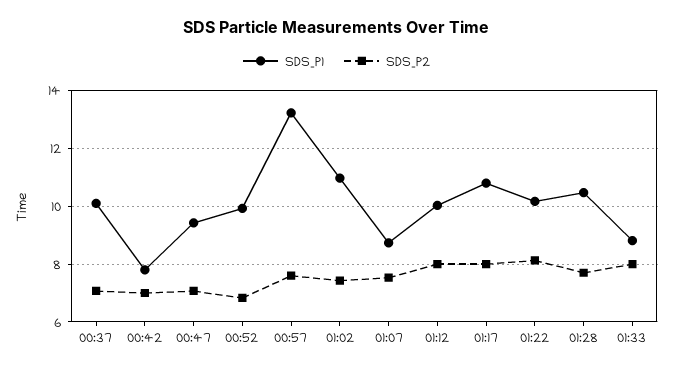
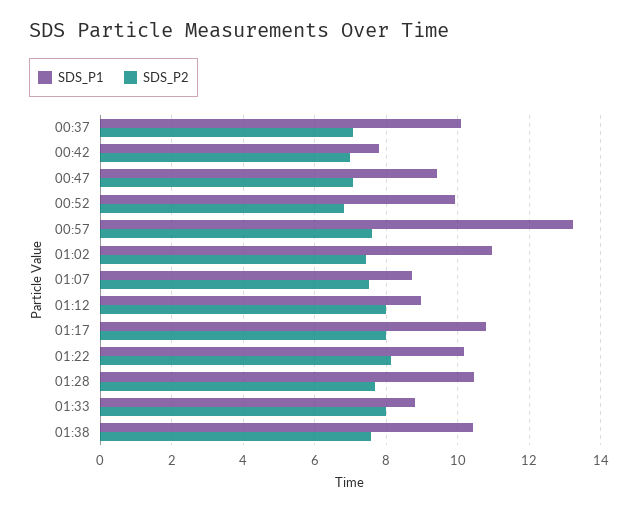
SDS_P1, 01:12: 10 -> 9
SDS_P1, 01:38: none -> 10.4
SDS_P2, 01:38: none -> 7.6

